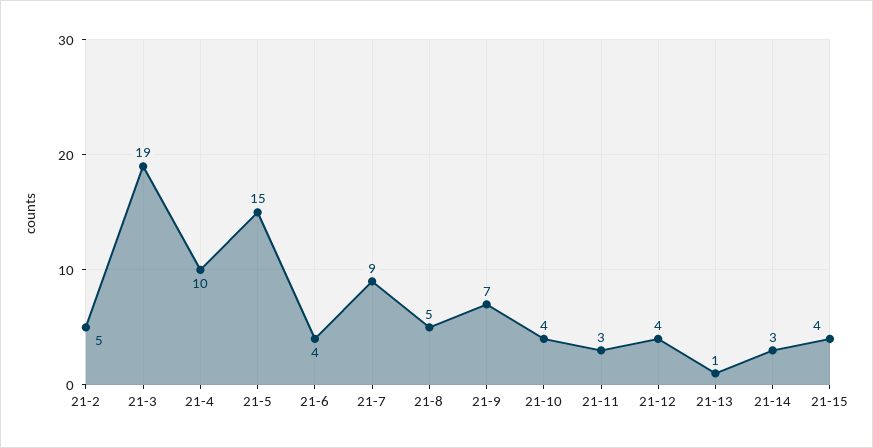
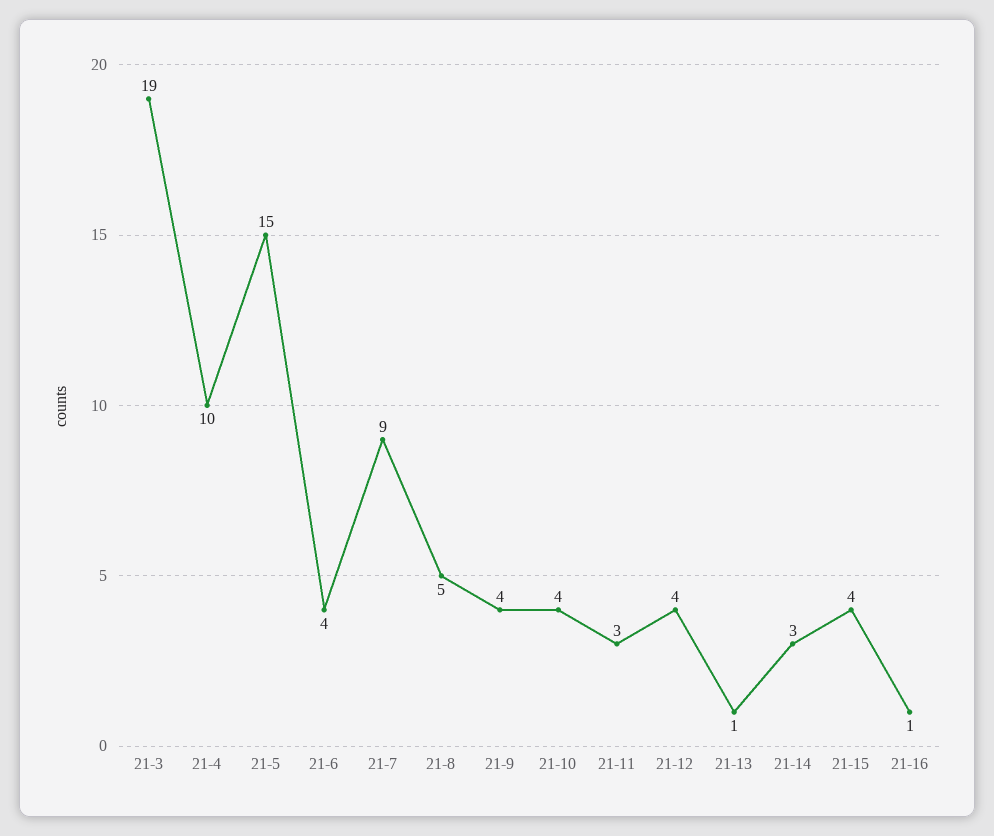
21-2: 5 -> none
21-9: 7 -> 4
21-16: none -> 1

